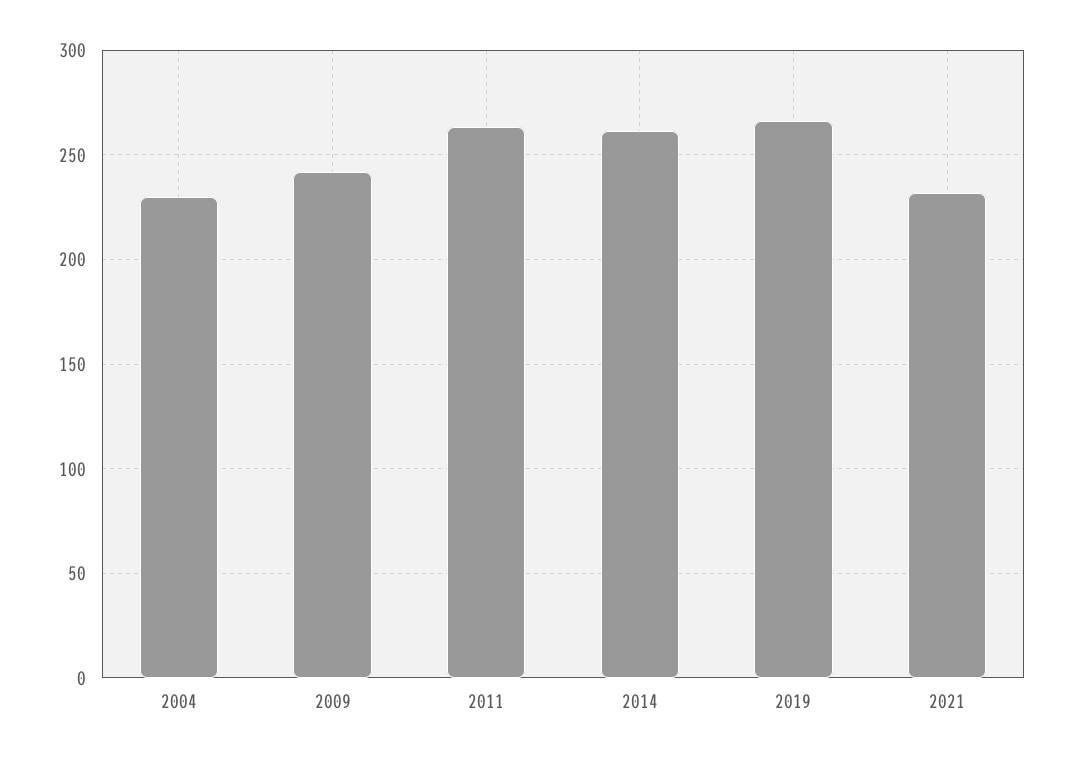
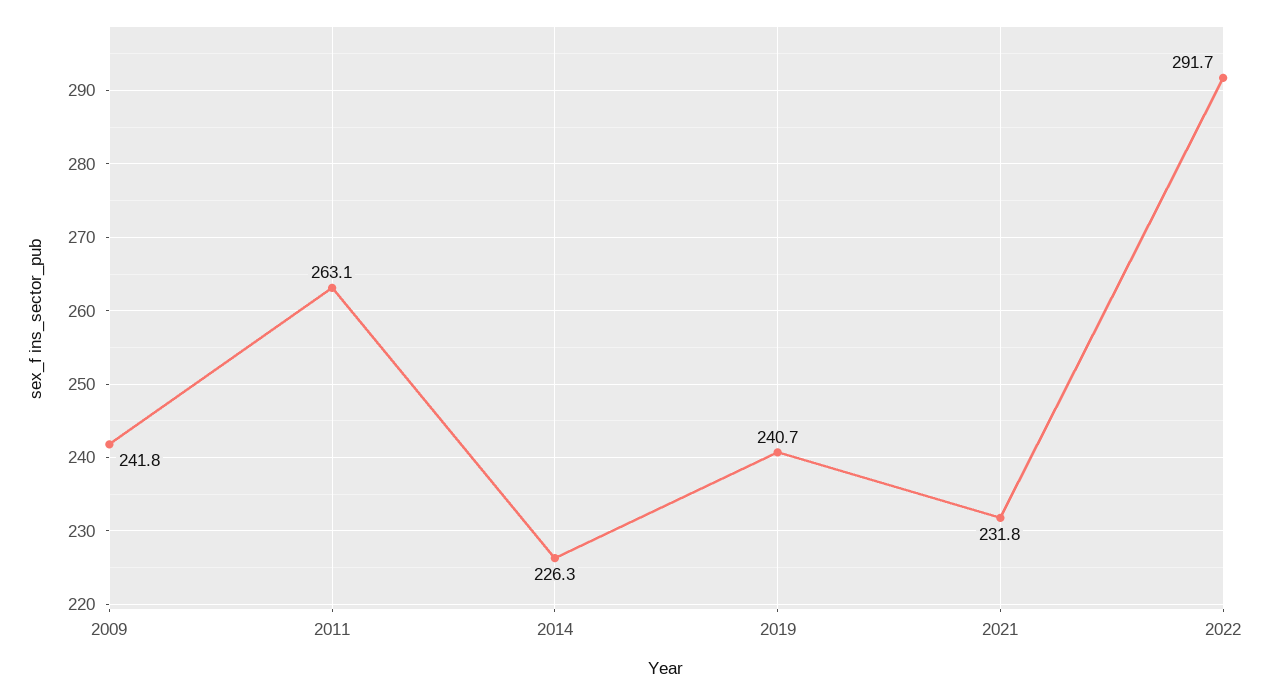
2004: 230 -> none
2014: 260 -> 226.3
2019: 265 -> 240.7
2022: none -> 291.7

